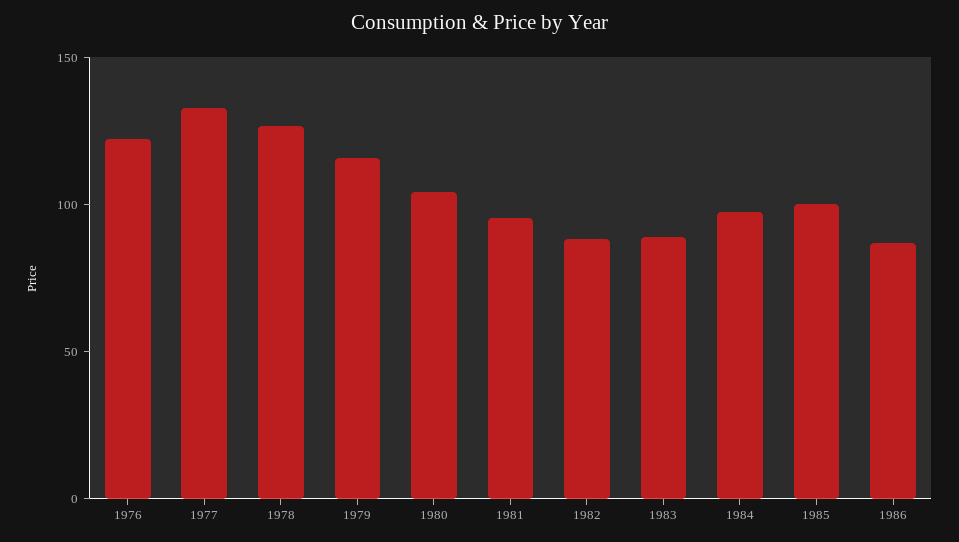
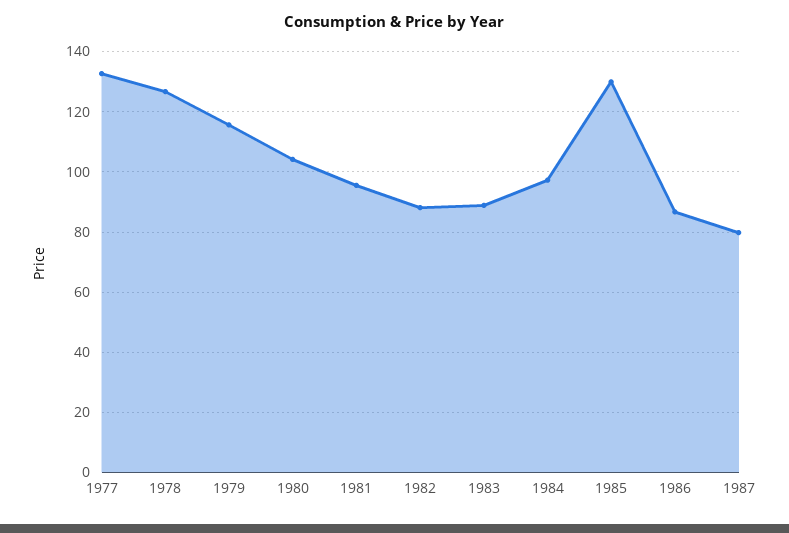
1976: 120 -> none
1985: 100 -> 130
1987: none -> 80

